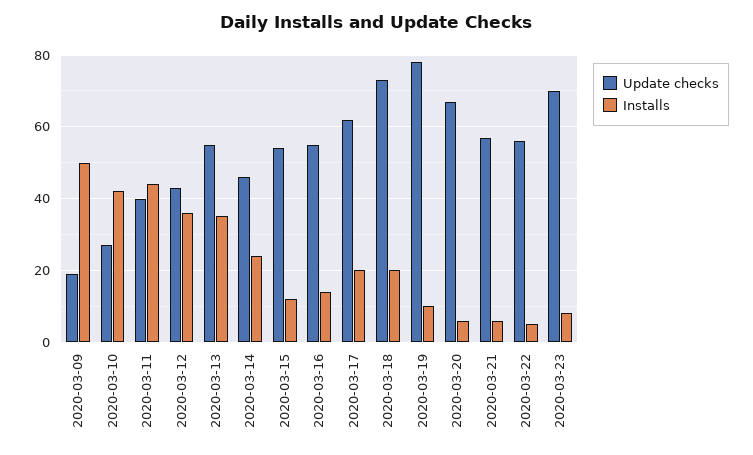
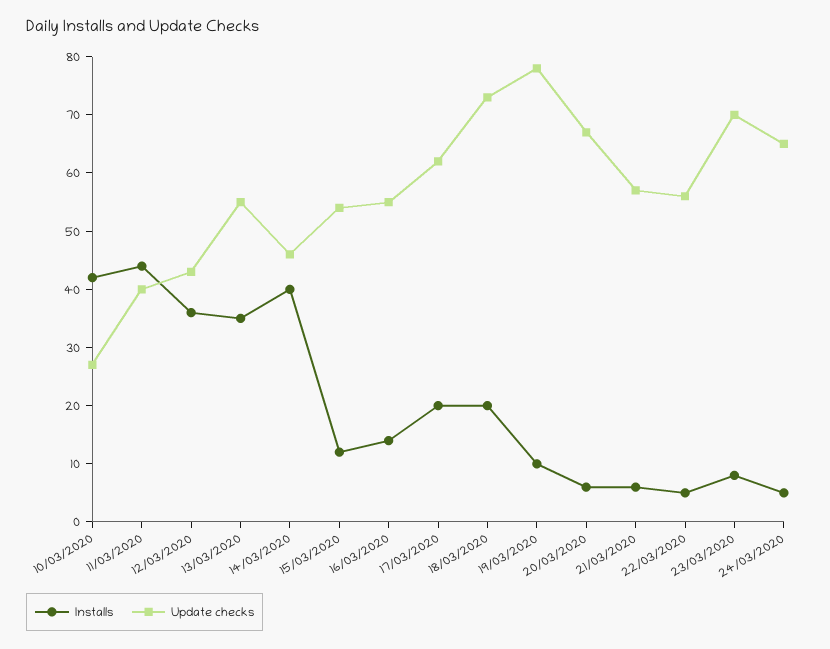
Update checks, 2020-03-09: 20 -> none
Installs, 2020-03-09: 50 -> none
Installs, 2020-03-14: 25 -> 40
Installs, 24/03/2020: none -> 5
Update checks, 24/03/2020: none -> 65

